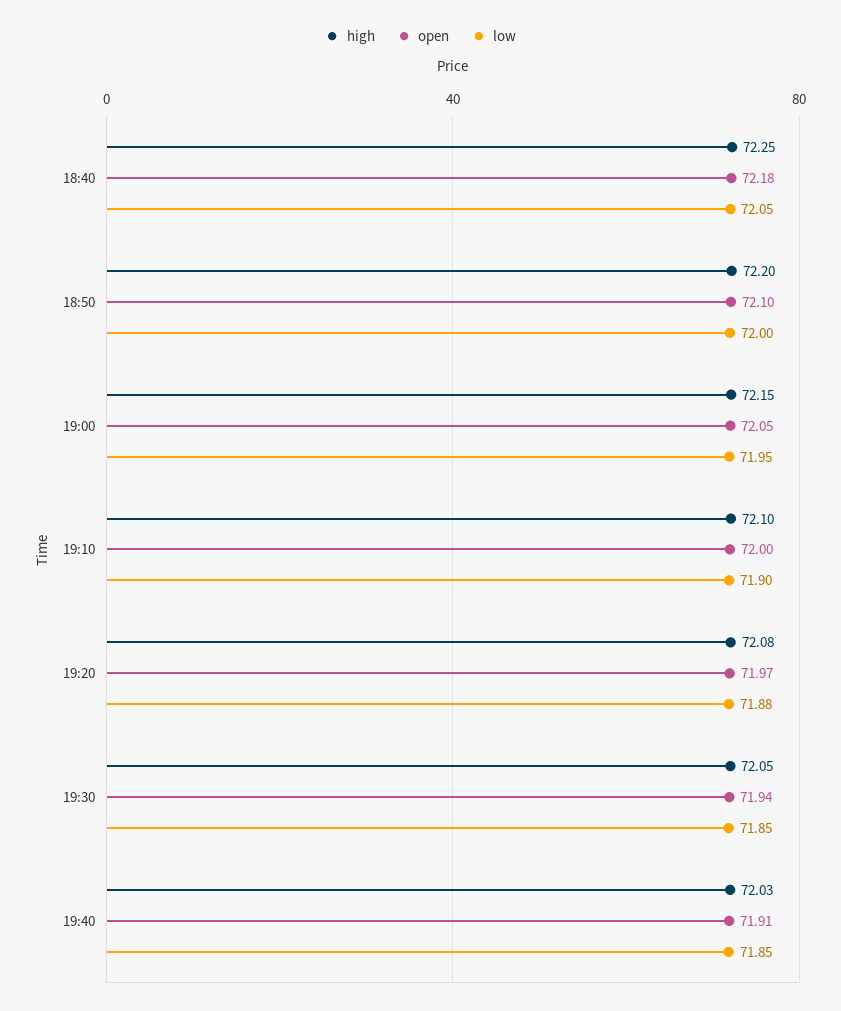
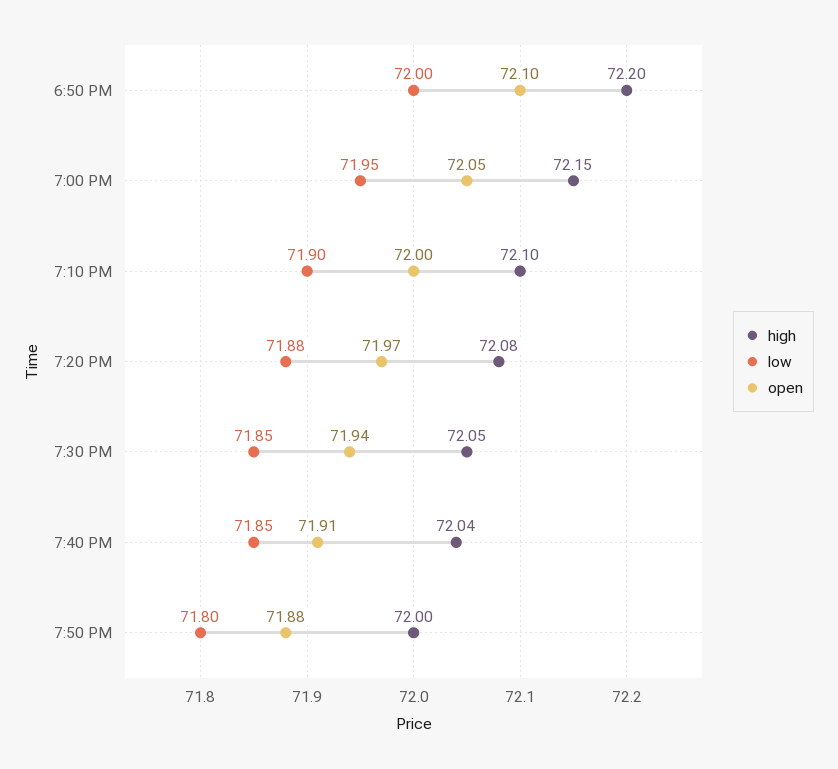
high, 18:40: 72.25 -> none
open, 18:40: 72.18 -> none
low, 18:40: 72.05 -> none
high, 19:40: 72.03 -> 72.04
high, 7:50 PM: none -> 72
low, 7:50 PM: none -> 71.8
open, 7:50 PM: none -> 71.88

